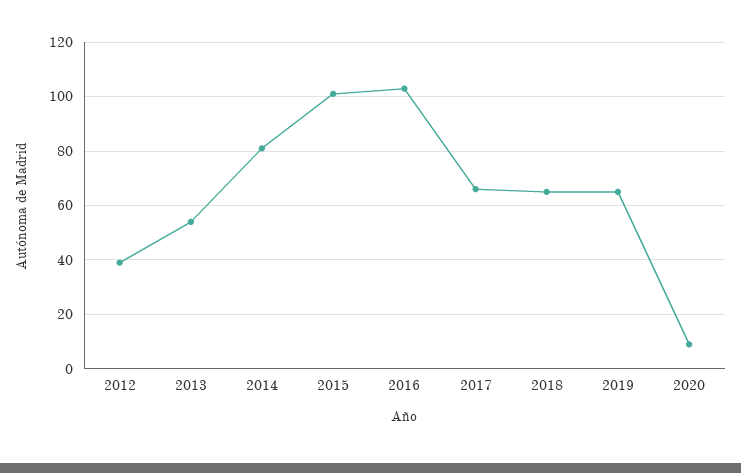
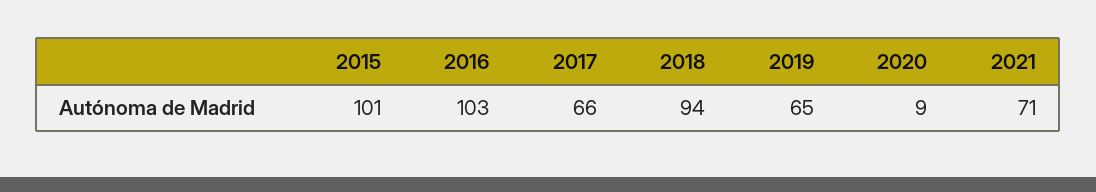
2012: 40 -> none
2013: 55 -> none
2014: 80 -> none
2018: 65 -> 94
2021: none -> 71

